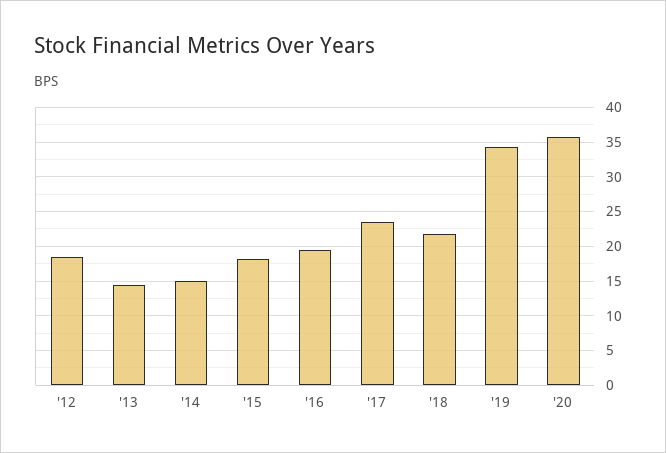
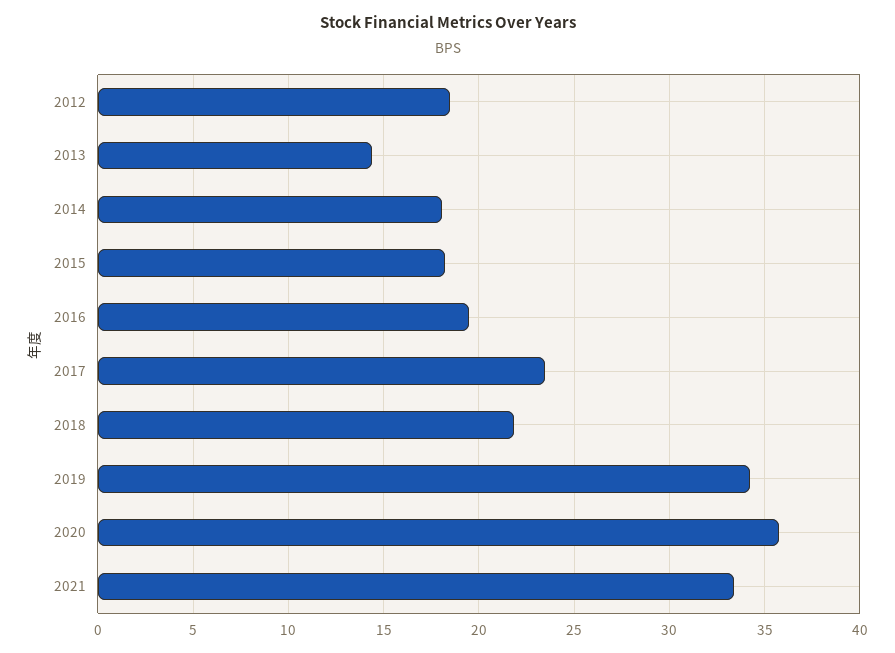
'14: 15 -> 18
2021: none -> 33.5

